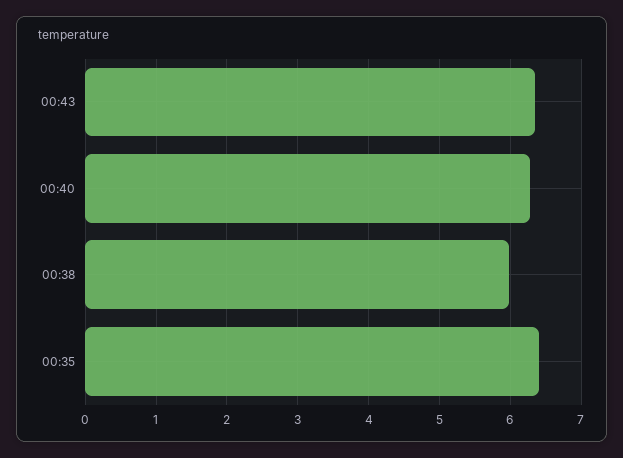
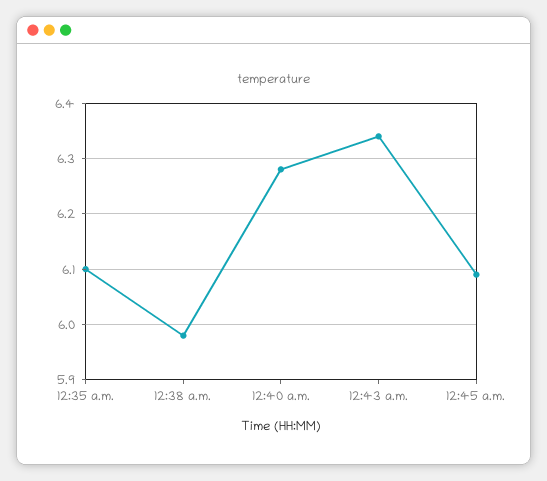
00:35: 6.4 -> 6.1
12:45 a.m.: none -> 6.1

